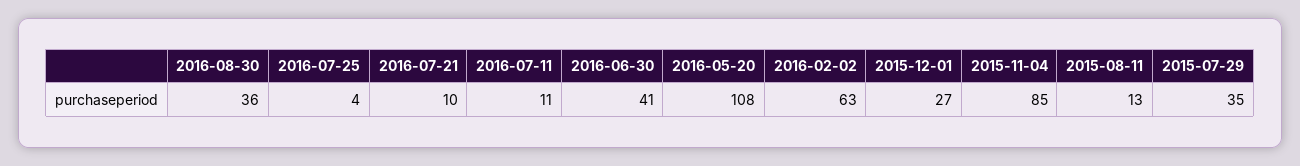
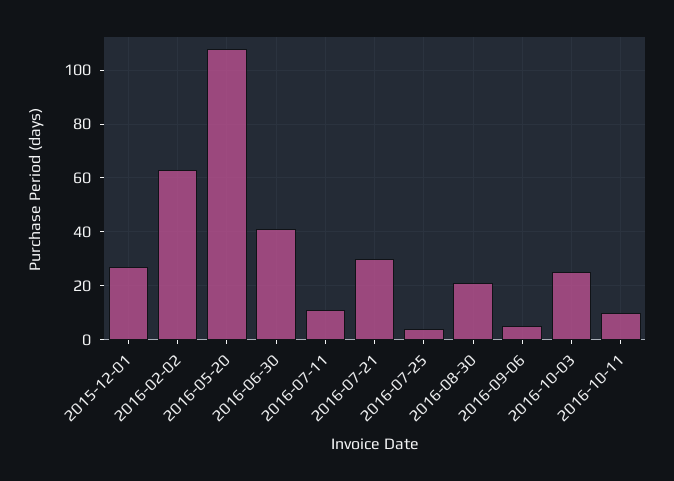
2016-08-30: 36 -> 20
2016-07-21: 10 -> 30
2015-11-04: 85 -> none
2015-08-11: 13 -> none
2015-07-29: 35 -> none
2016-09-06: none -> 5
2016-10-03: none -> 25
2016-10-11: none -> 10

